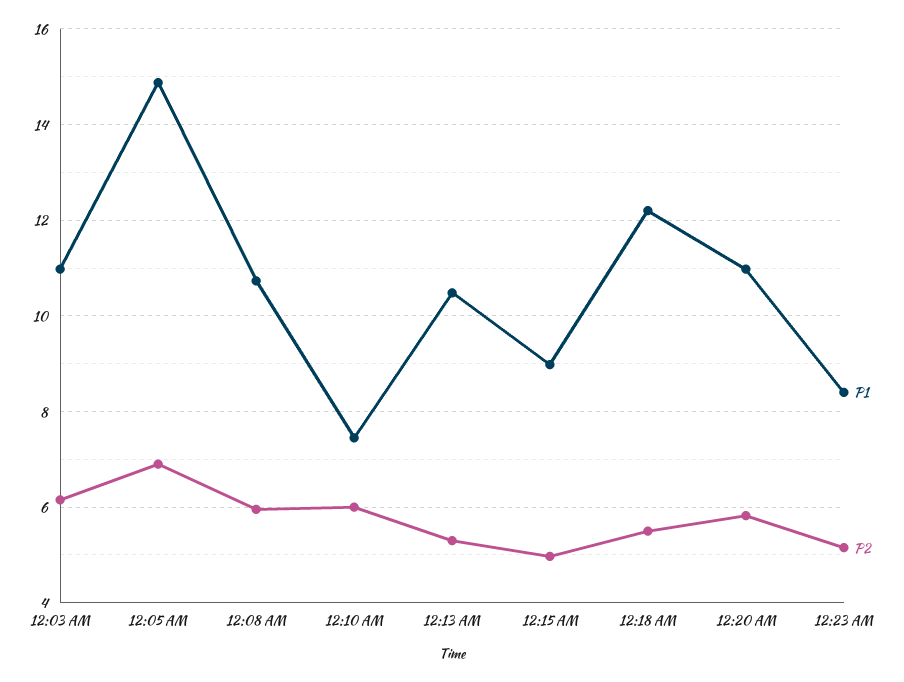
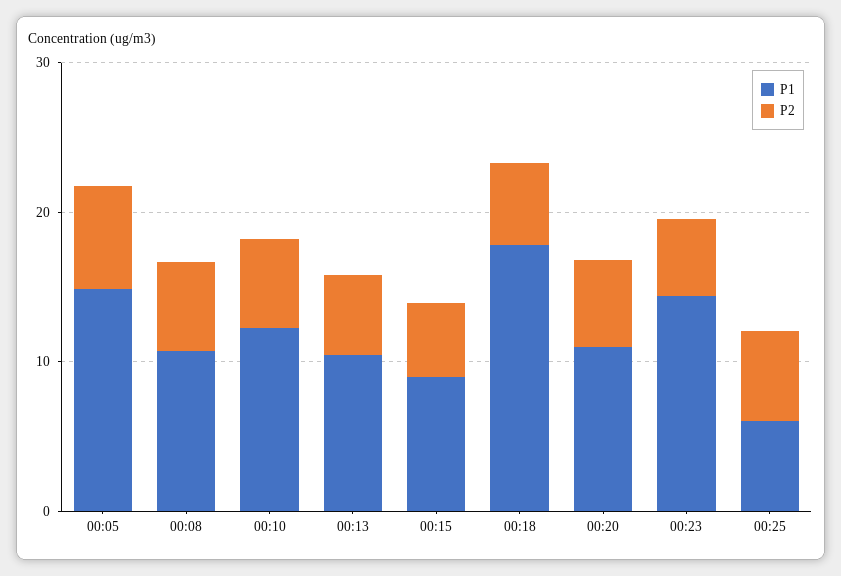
P1, 12:03 AM: 11 -> none
P2, 12:03 AM: 6.2 -> none
P1, 12:10 AM: 7.4 -> 12
P1, 12:18 AM: 12.2 -> 18
P1, 12:23 AM: 8.4 -> 14
P1, 00:25: none -> 6
P2, 00:25: none -> 6

